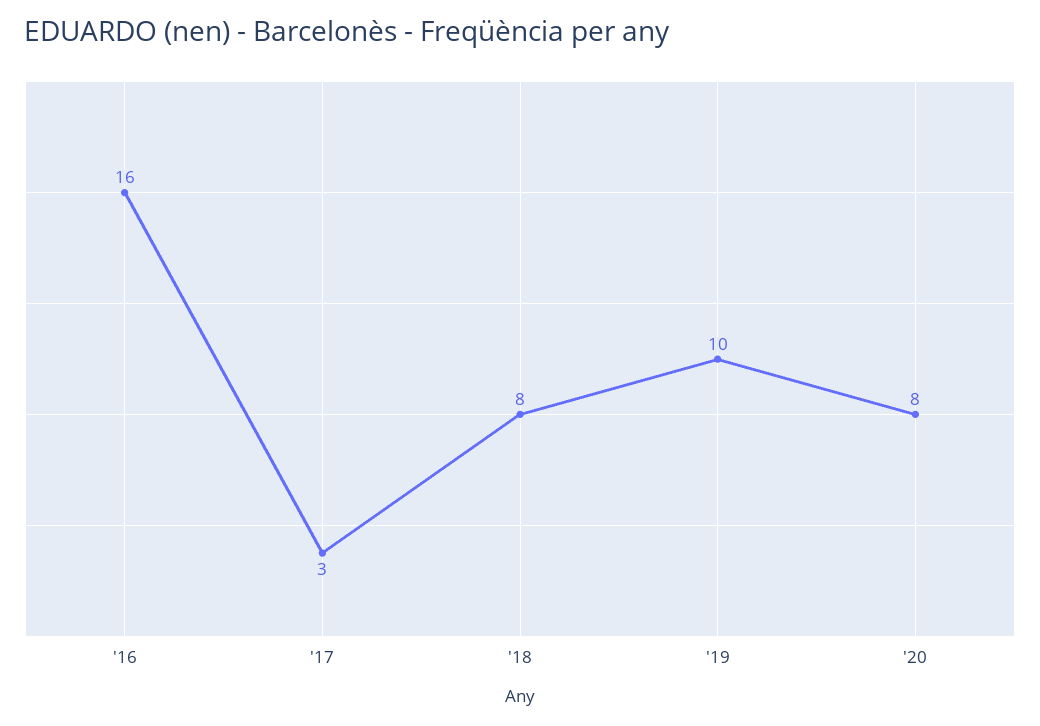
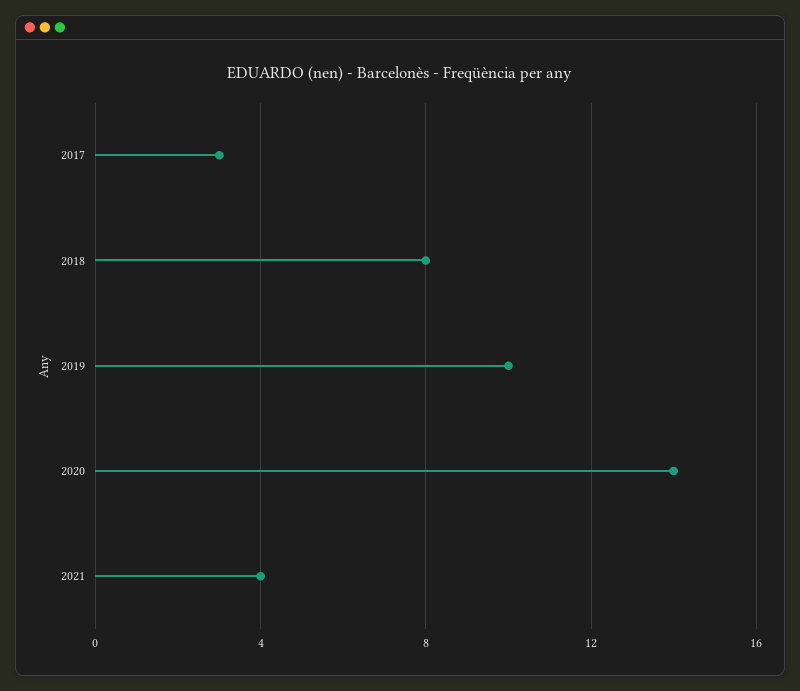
'16: 16 -> none
'20: 8 -> 14
2021: none -> 4

